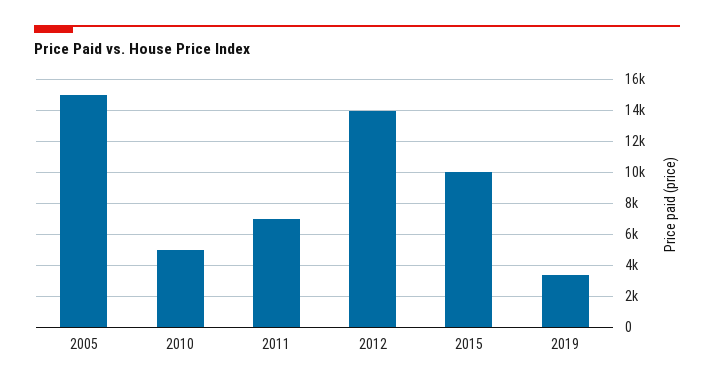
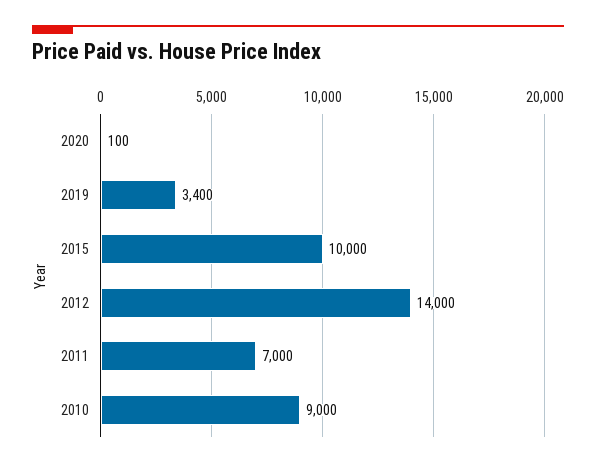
2005: 15000 -> none
2010: 5000 -> 9000
2020: none -> 100

